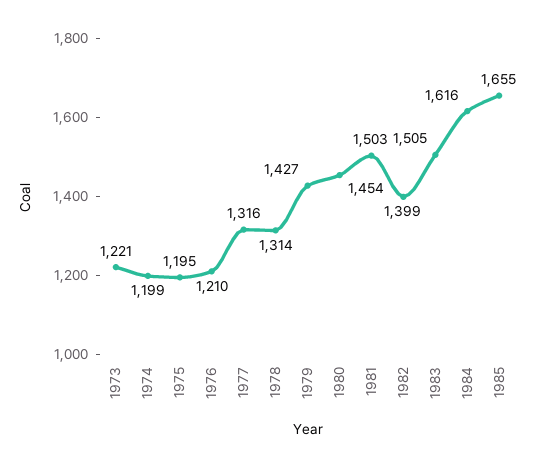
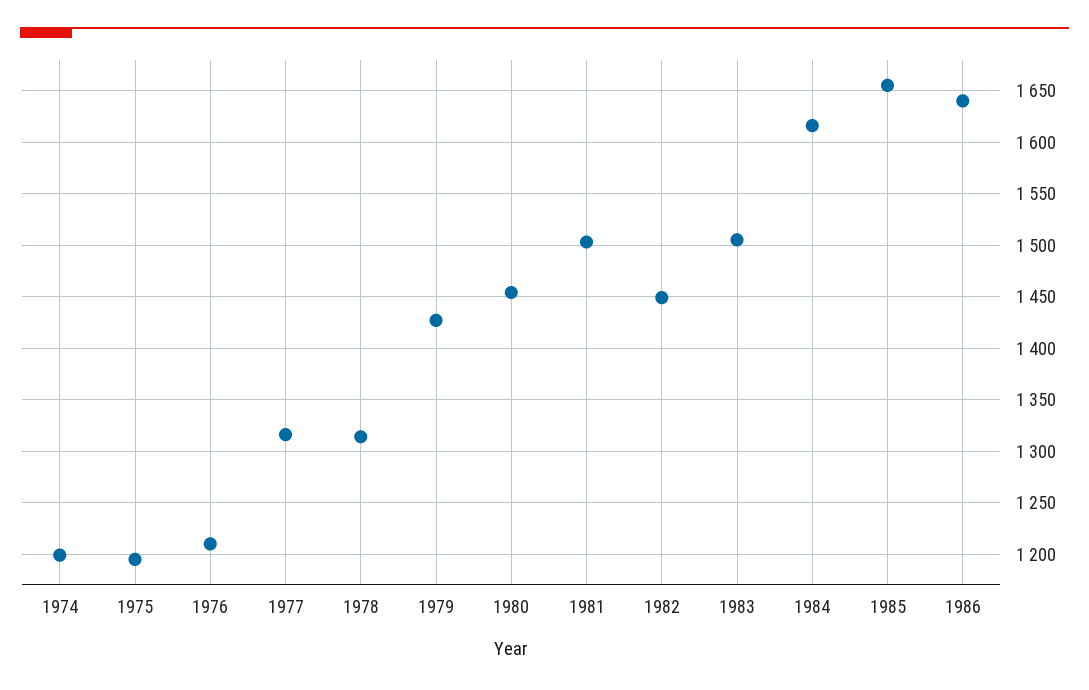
1973: 1221 -> none
1982: 1399 -> 1450
1986: none -> 1640

